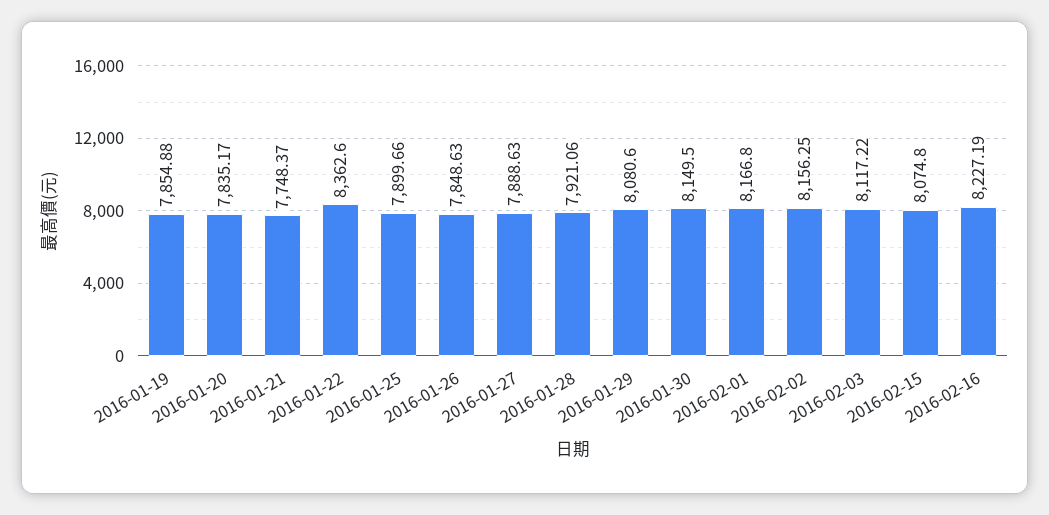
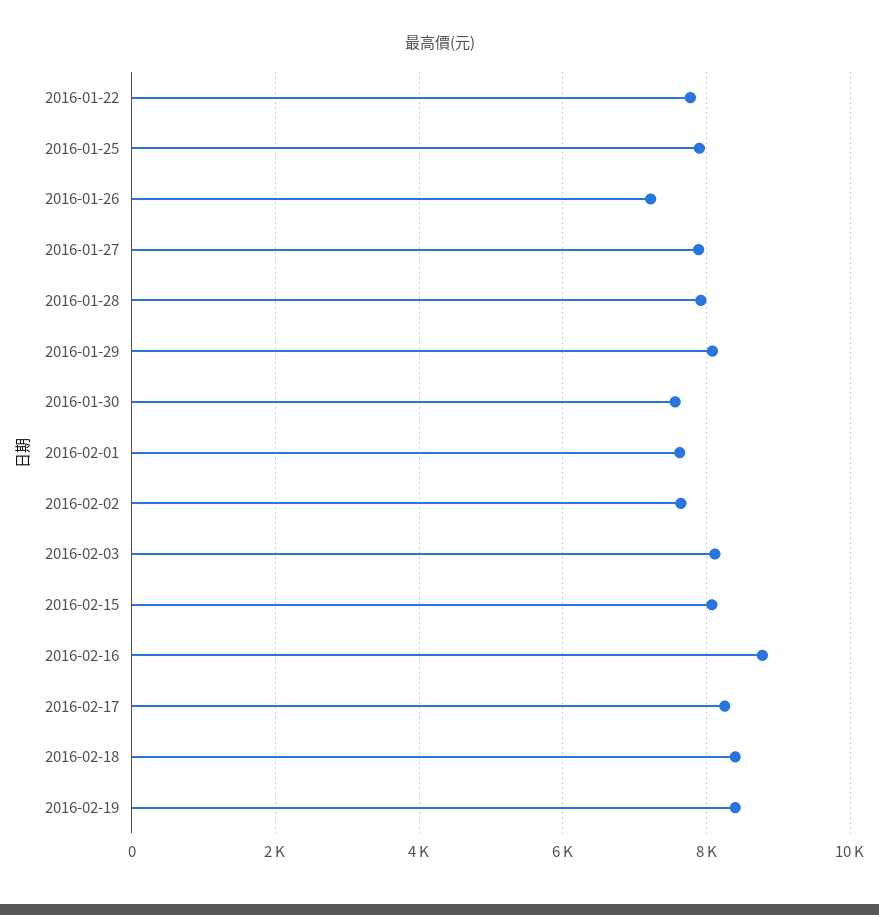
2016-01-19: 7854.88 -> none
2016-01-20: 7835.17 -> none
2016-01-21: 7748.37 -> none
2016-01-22: 8362.6 -> 7800
2016-01-26: 7848.63 -> 7200
2016-01-30: 8149.5 -> 7600
2016-02-01: 8166.8 -> 7600
2016-02-02: 8156.25 -> 7600
2016-02-16: 8227.19 -> 8800
2016-02-17: none -> 8200
2016-02-18: none -> 8400
2016-02-19: none -> 8400

